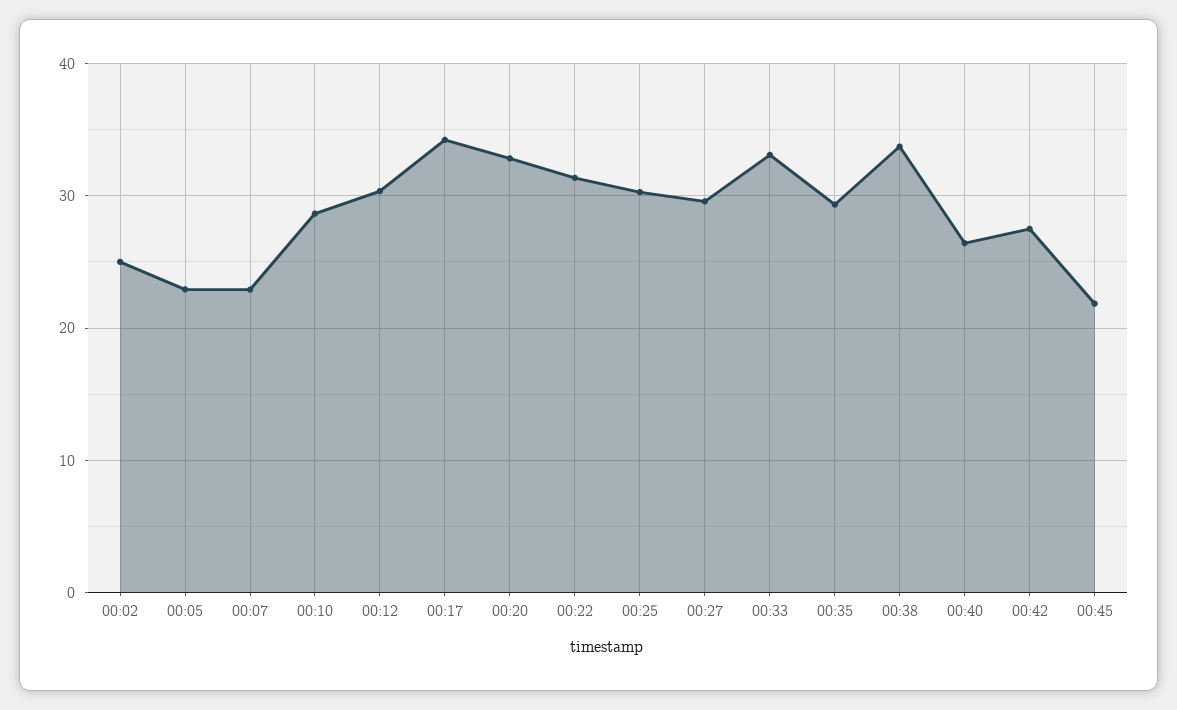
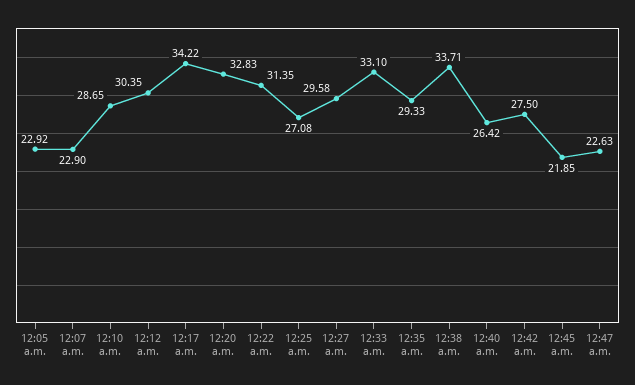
00:02: 25 -> none
00:25: 30 -> 27.08
12:47 a.m.: none -> 22.63

